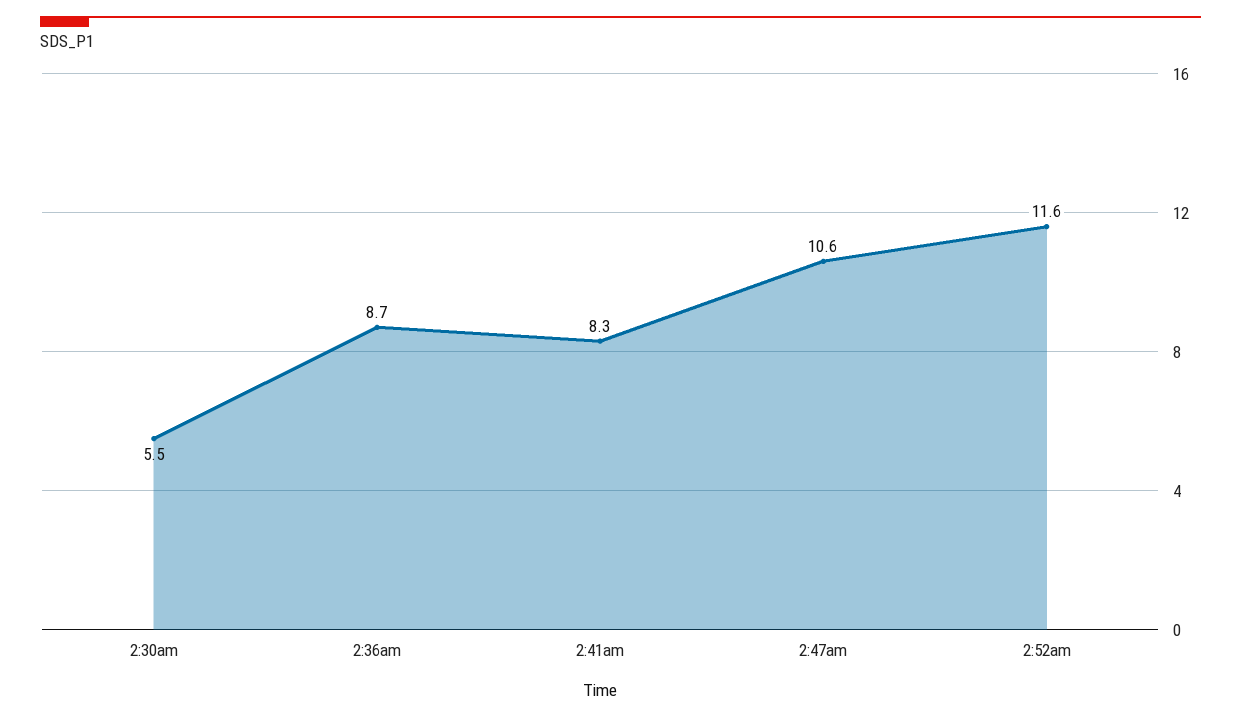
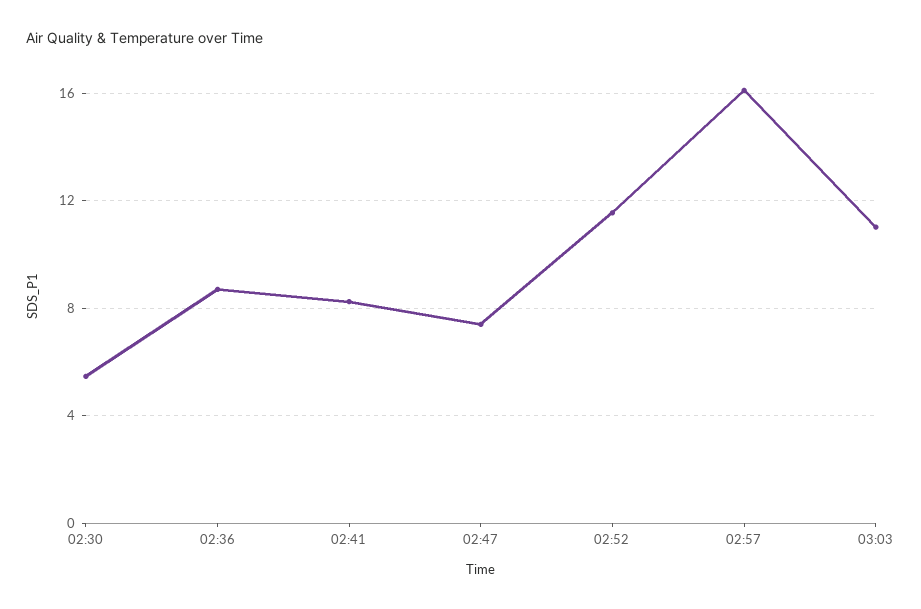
2:47am: 10.6 -> 7.5
02:57: none -> 16
03:03: none -> 11

